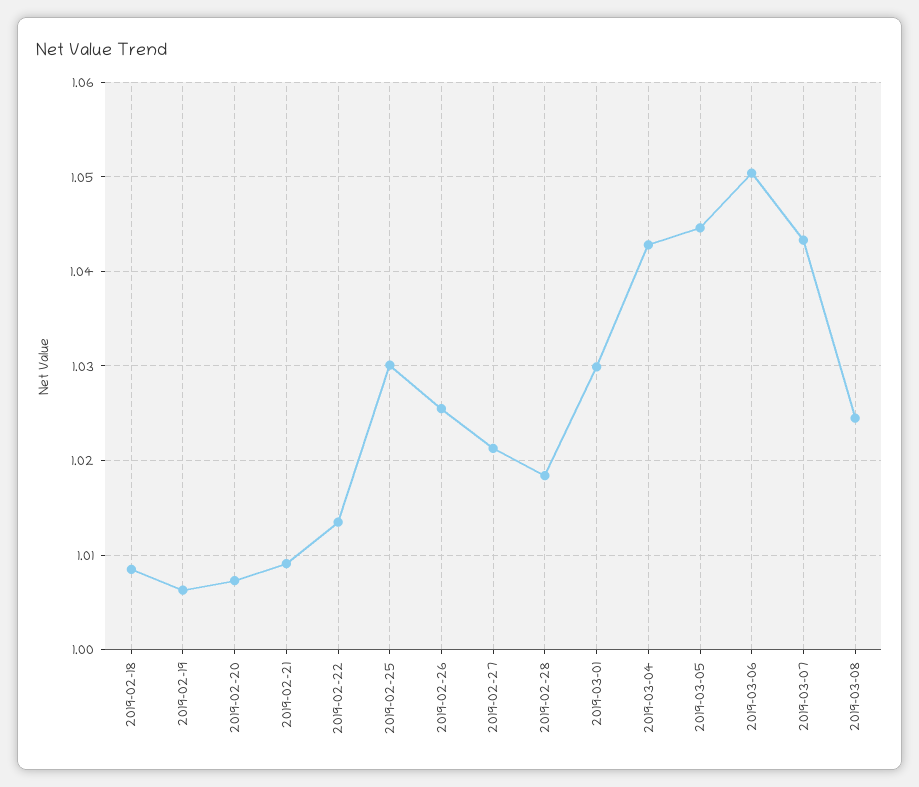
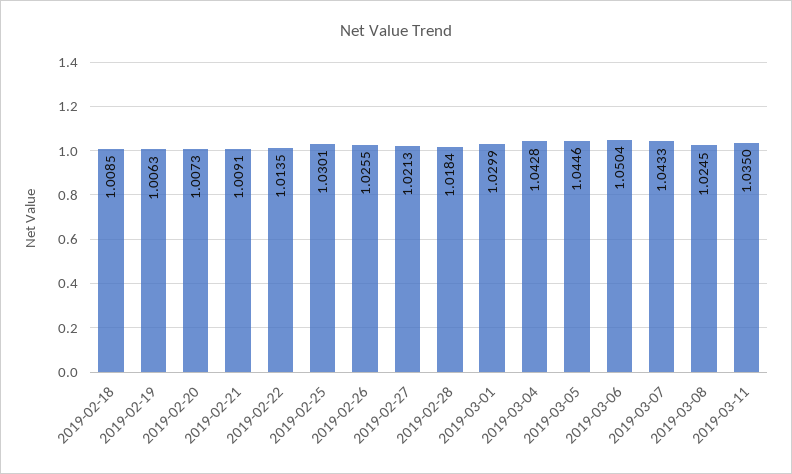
2019-03-11: none -> 1.035

